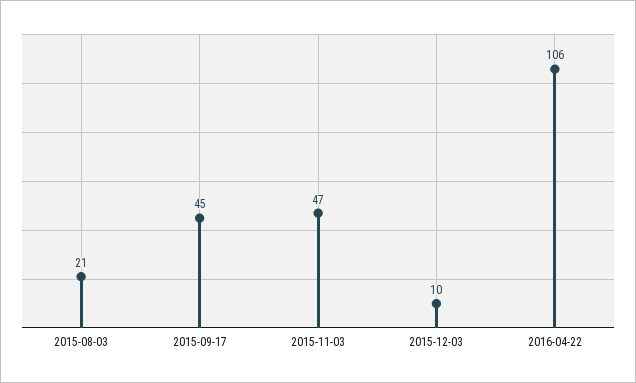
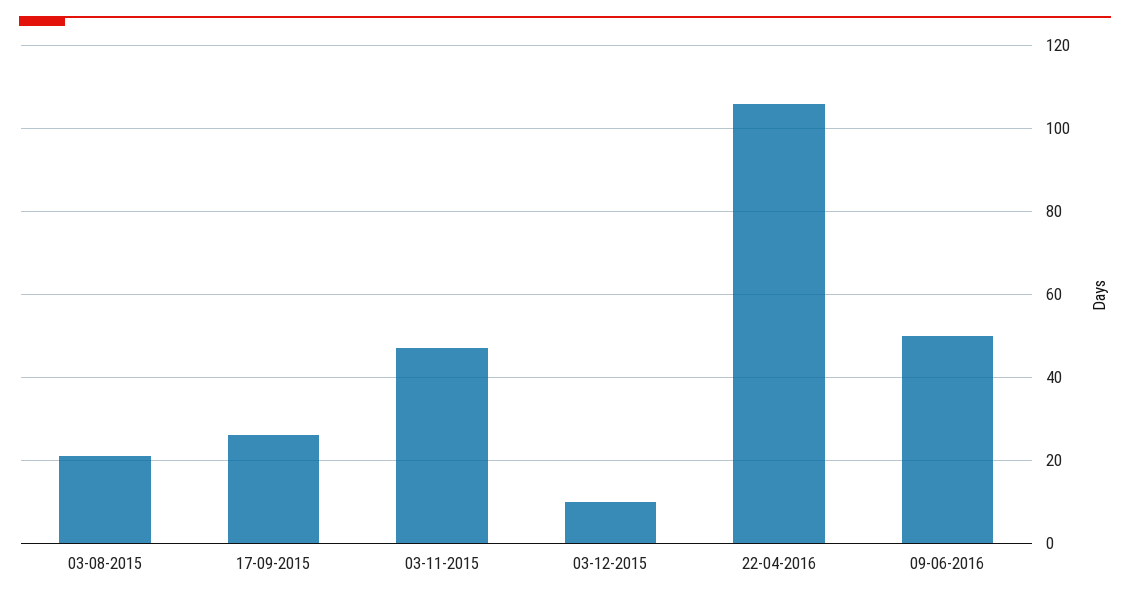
2015-09-17: 45 -> 25
09-06-2016: none -> 50

